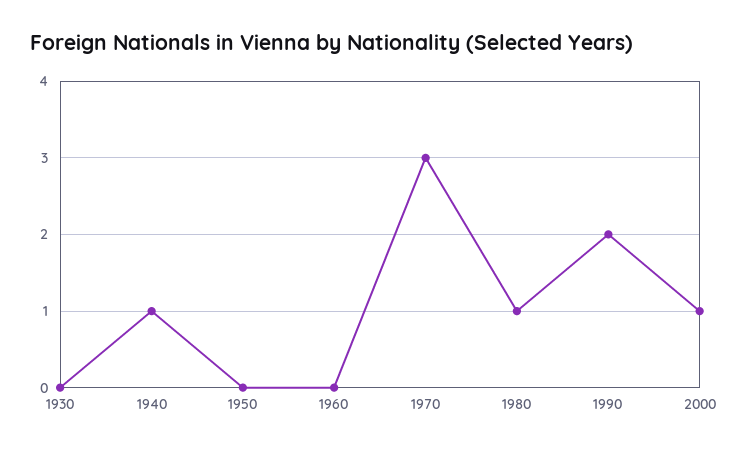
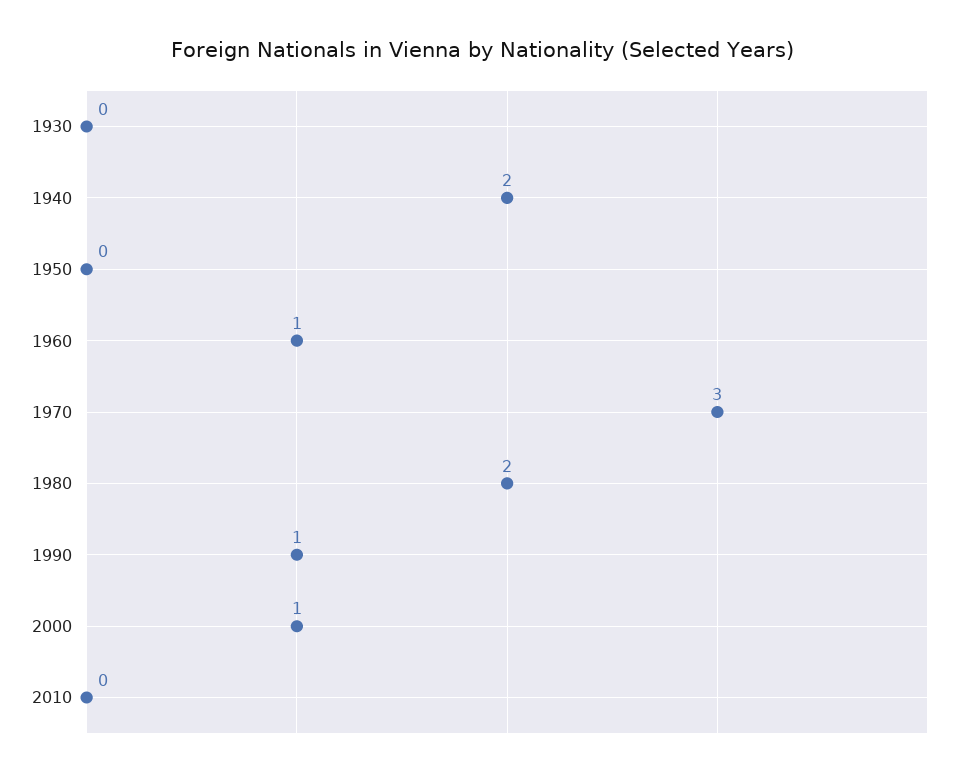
1940: 1 -> 2
1960: 0 -> 1
1980: 1 -> 2
1990: 2 -> 1
2010: none -> 0

